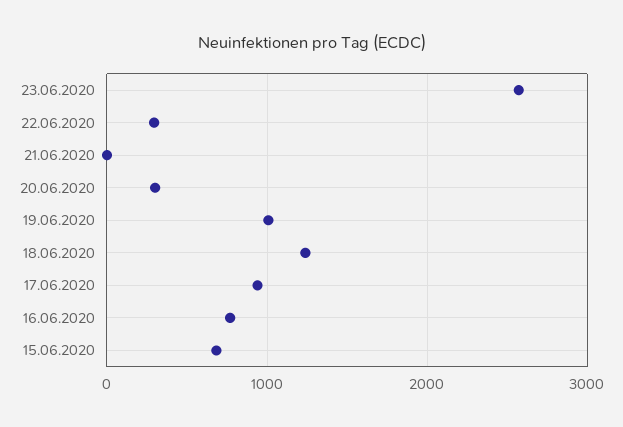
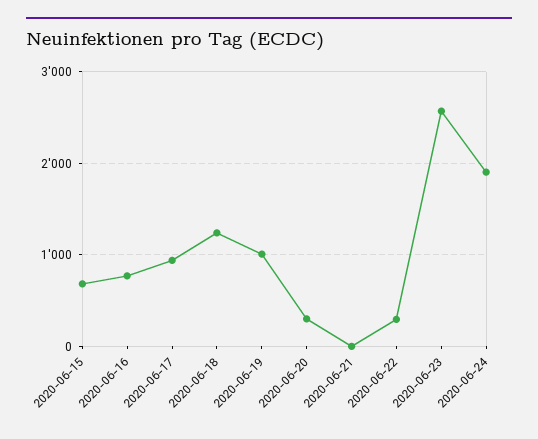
2020-06-24: none -> 1900

